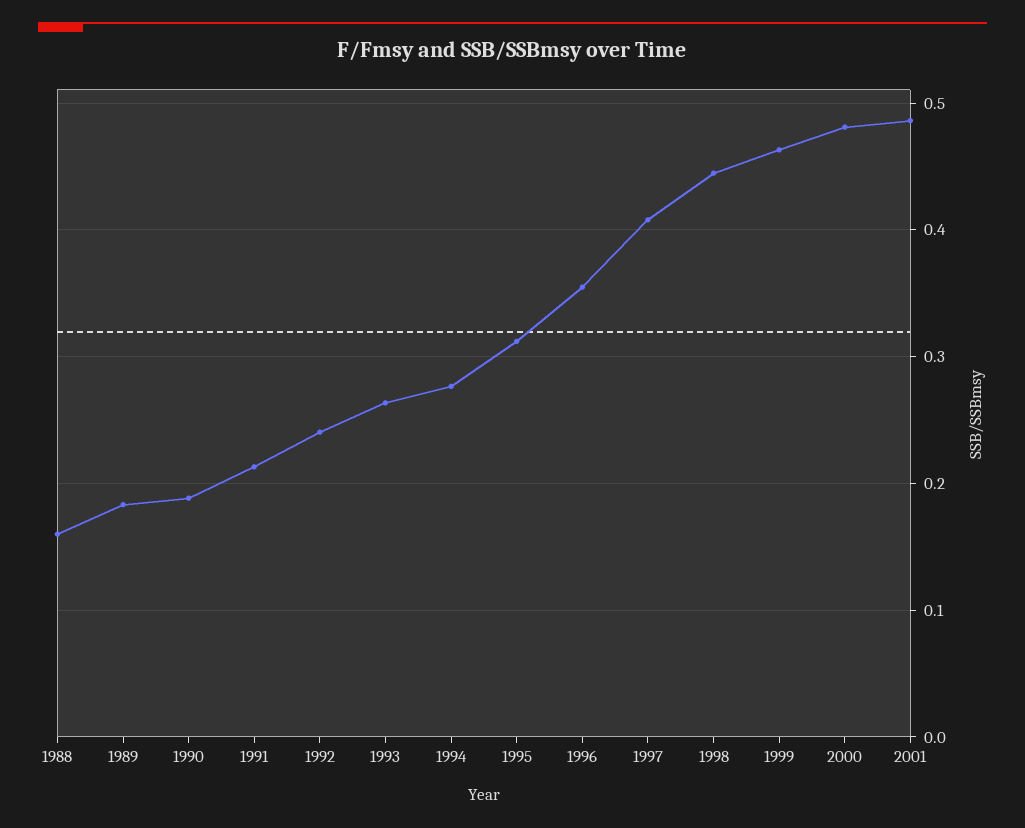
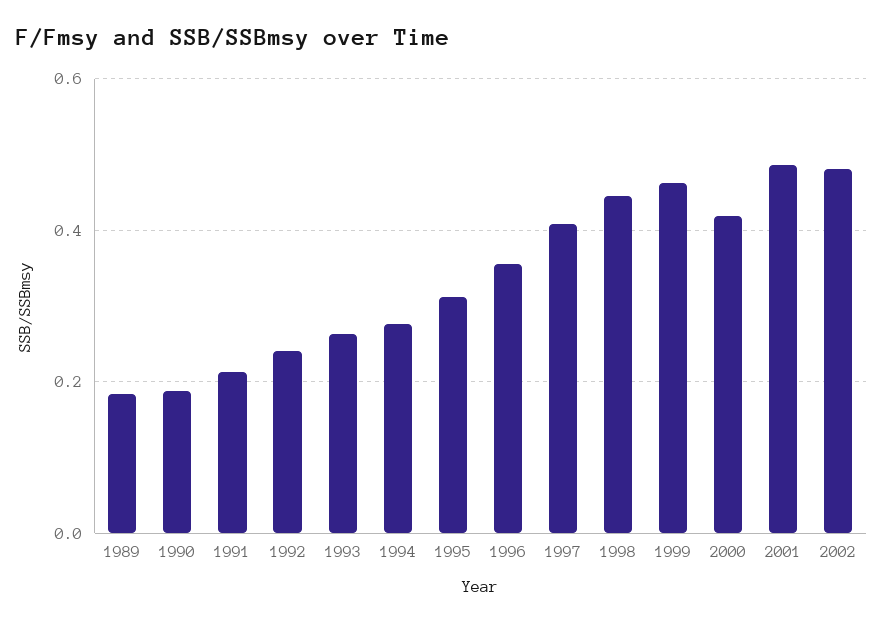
1988: 0.16 -> none
2000: 0.48 -> 0.42
2002: none -> 0.48

